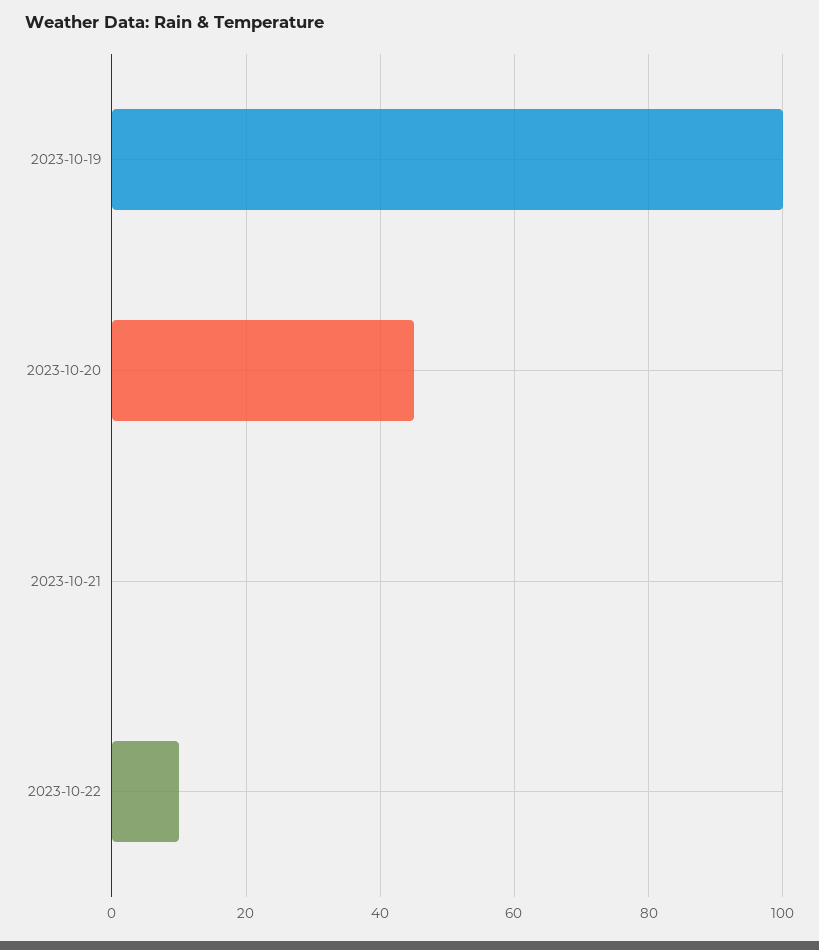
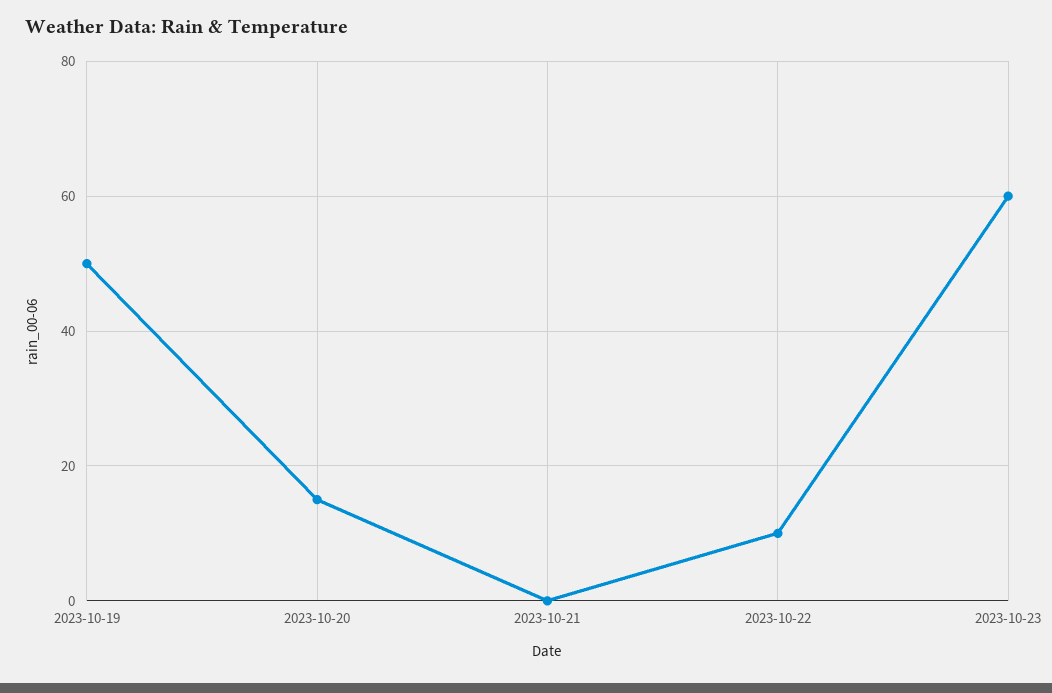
2023-10-19: 100 -> 50
2023-10-20: 45 -> 15
2023-10-23: none -> 60

